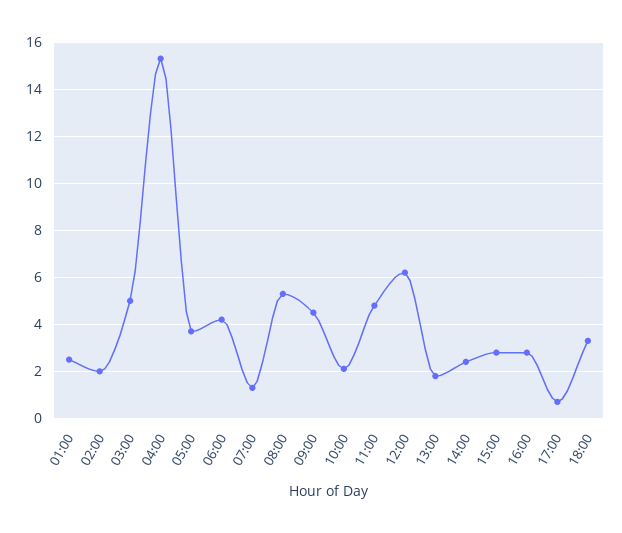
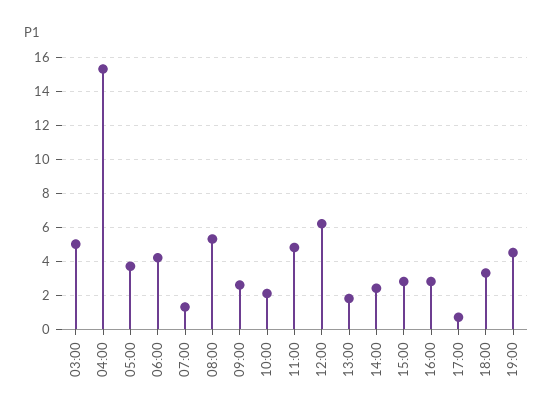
01:00: 2.5 -> none
02:00: 2 -> none
09:00: 4.5 -> 2.5
19:00: none -> 4.5

